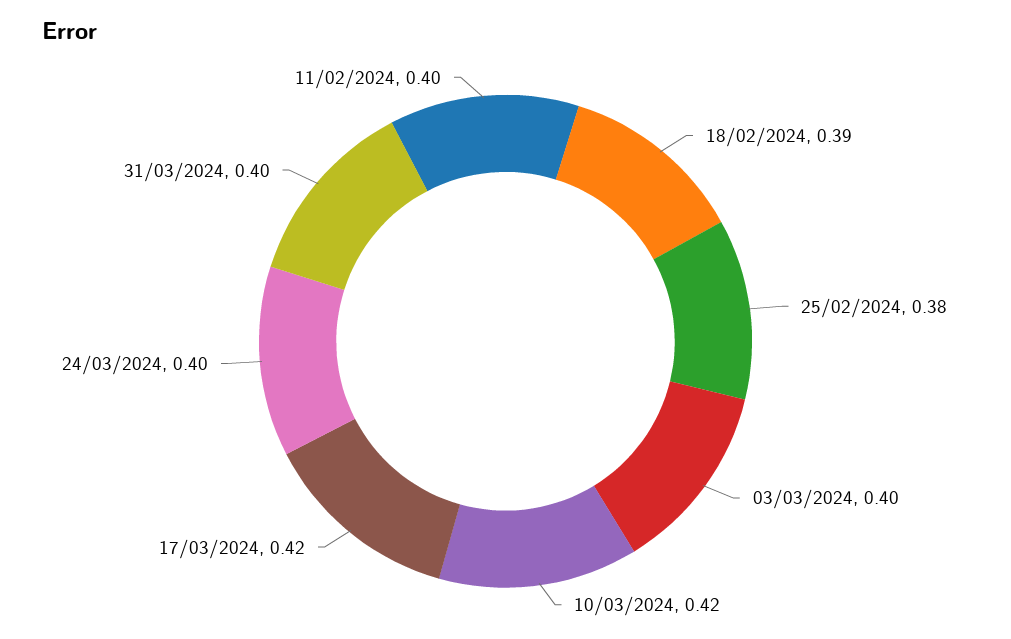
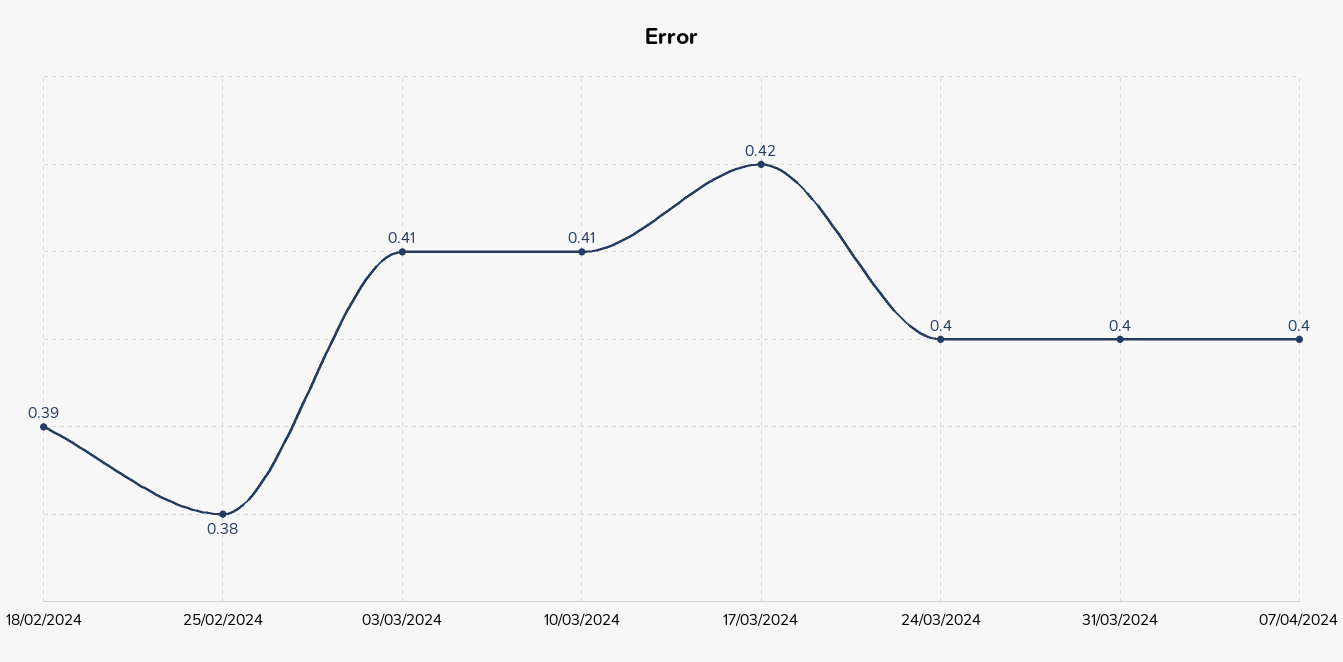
03/03/2024: 0.4 -> 0.41
10/03/2024: 0.42 -> 0.41
11/02/2024: 0.4 -> none
07/04/2024: none -> 0.4

